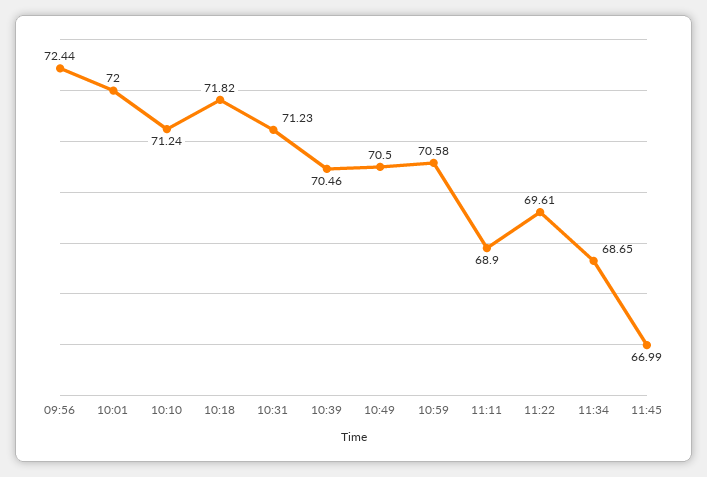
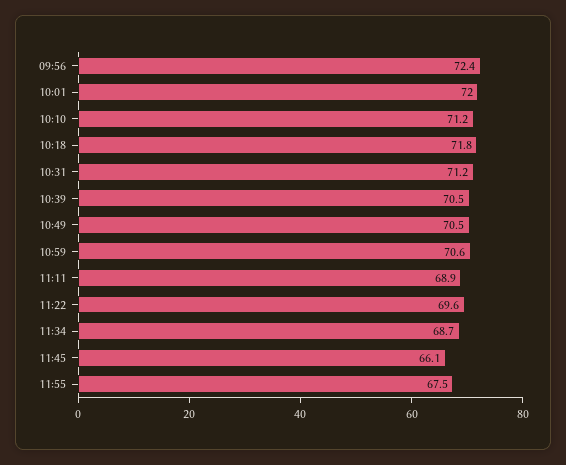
11:45: 66.99 -> 66.1
11:55: none -> 67.5

